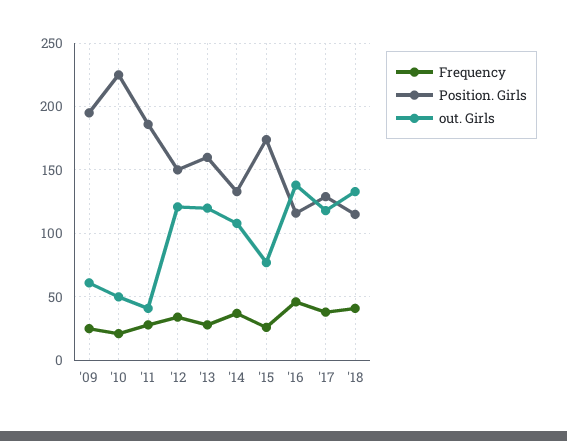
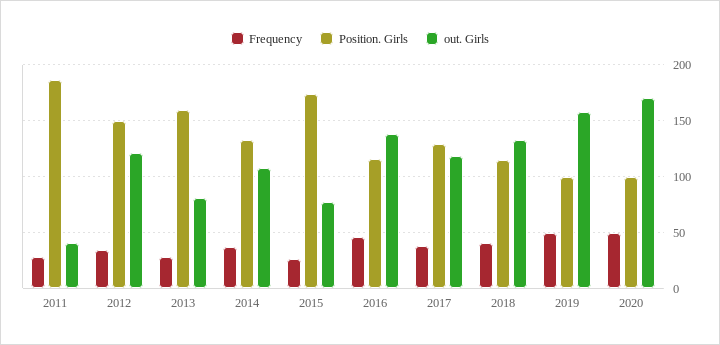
Frequency, '09: 25 -> none
Position. Girls, '09: 195 -> none
out. Girls, '09: 60 -> none
Frequency, '10: 20 -> none
Position. Girls, '10: 225 -> none
out. Girls, '10: 50 -> none
out. Girls, '13: 120 -> 80
Frequency, 2019: none -> 50
Position. Girls, 2019: none -> 100
out. Girls, 2019: none -> 160
Frequency, 2020: none -> 50
Position. Girls, 2020: none -> 100
out. Girls, 2020: none -> 170

